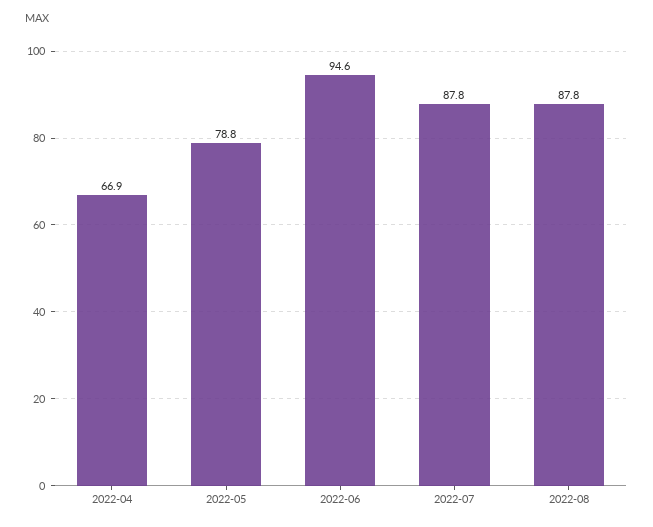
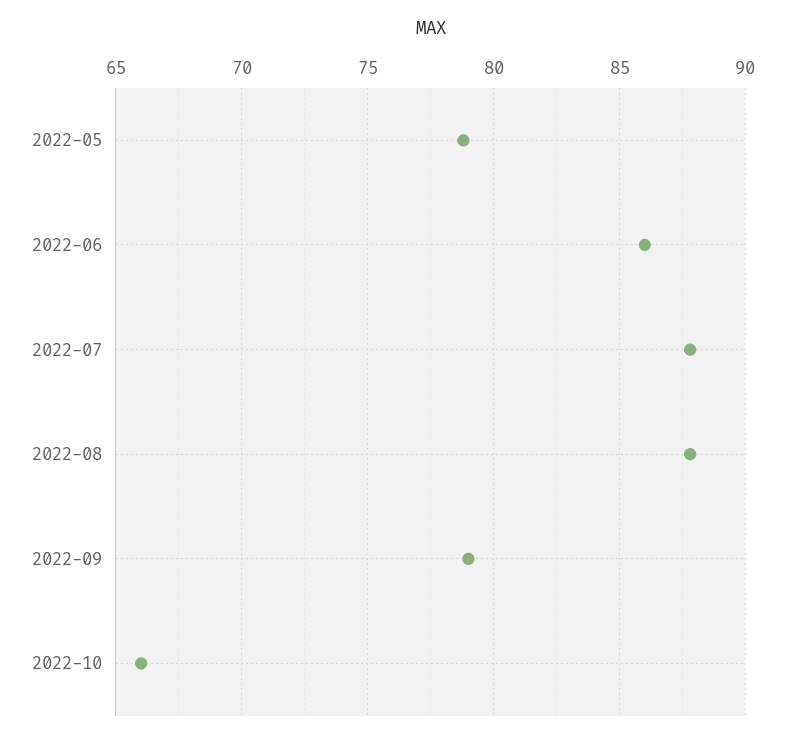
2022-04: 66.9 -> none
2022-06: 94.6 -> 86
2022-09: none -> 79
2022-10: none -> 66

